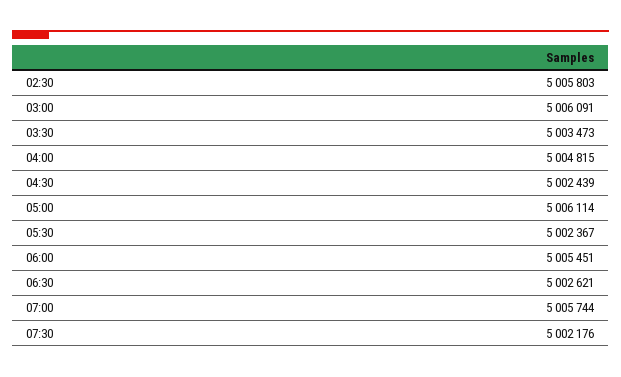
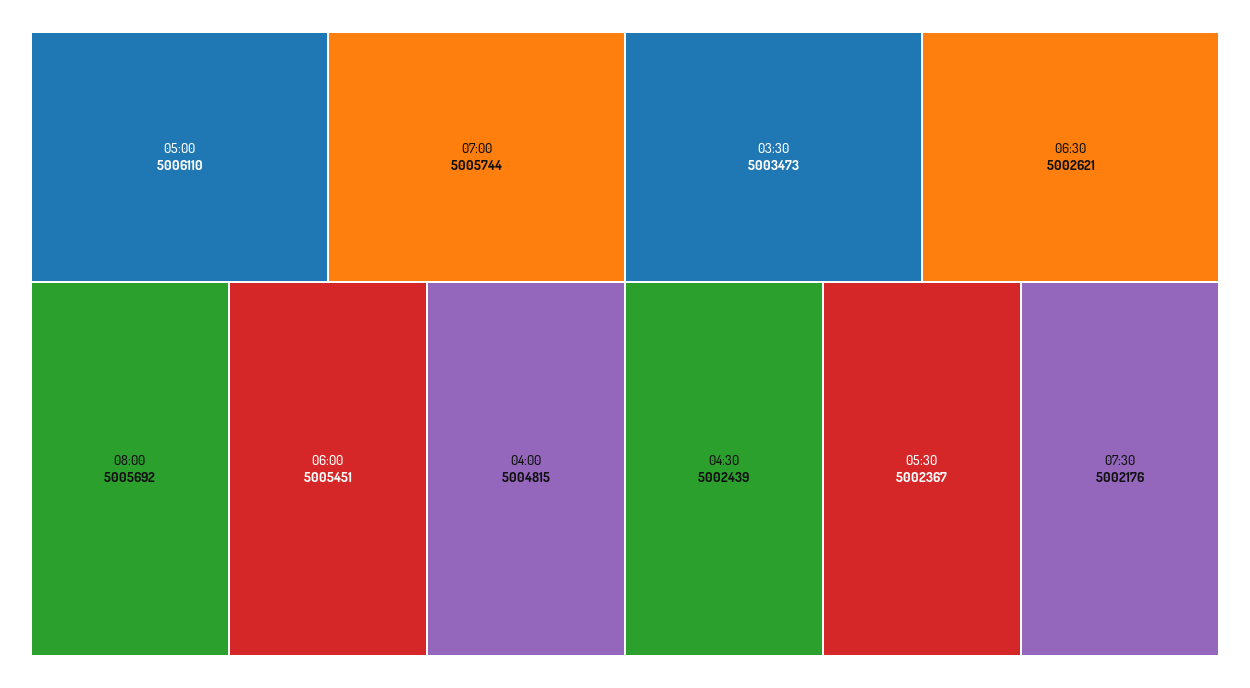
02:30: 5005803 -> none
03:00: 5006091 -> none
05:00: 5006114 -> 5006110
08:00: none -> 5005692

